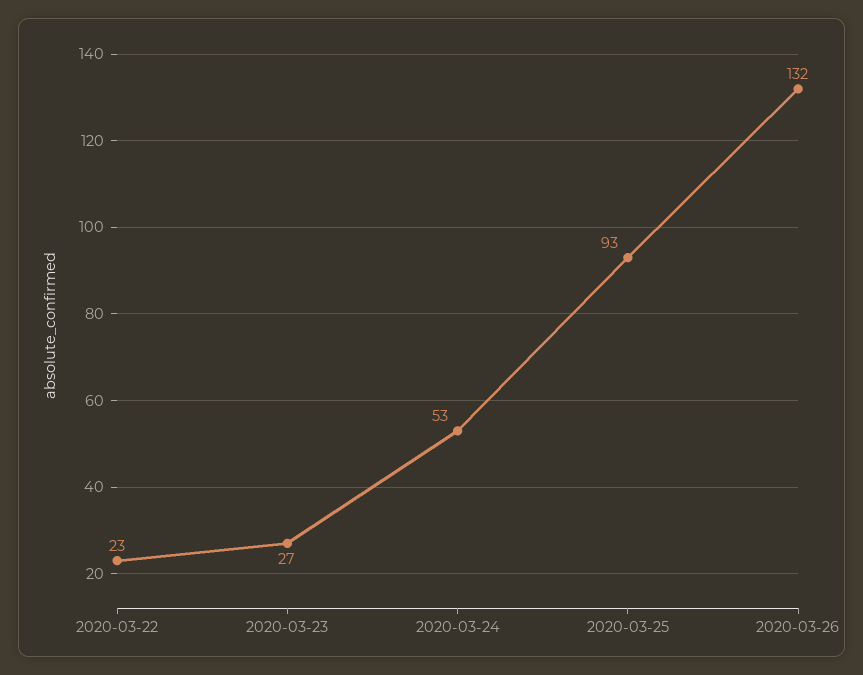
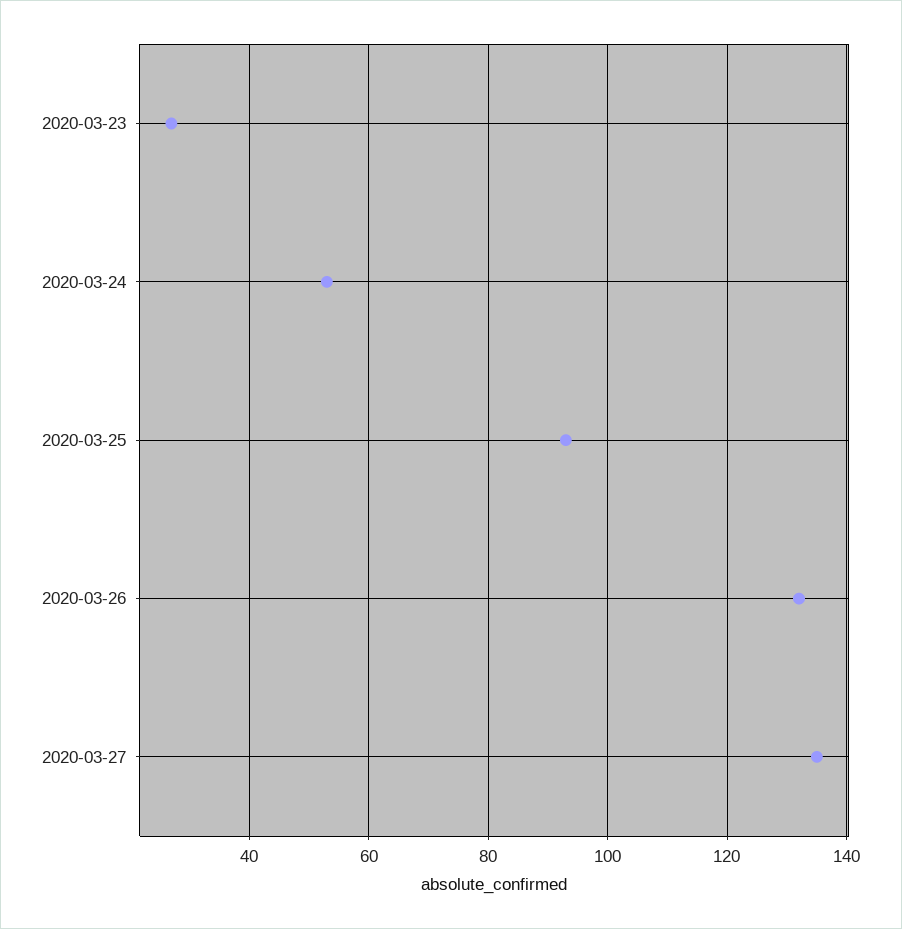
2020-03-22: 23 -> none
2020-03-27: none -> 135

